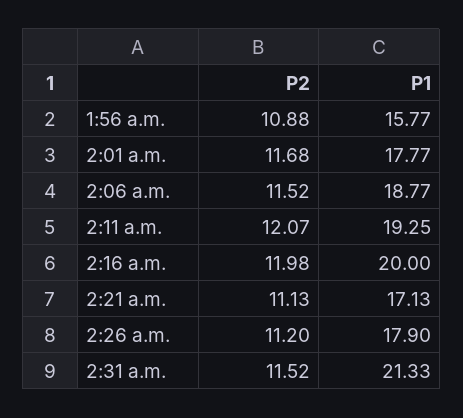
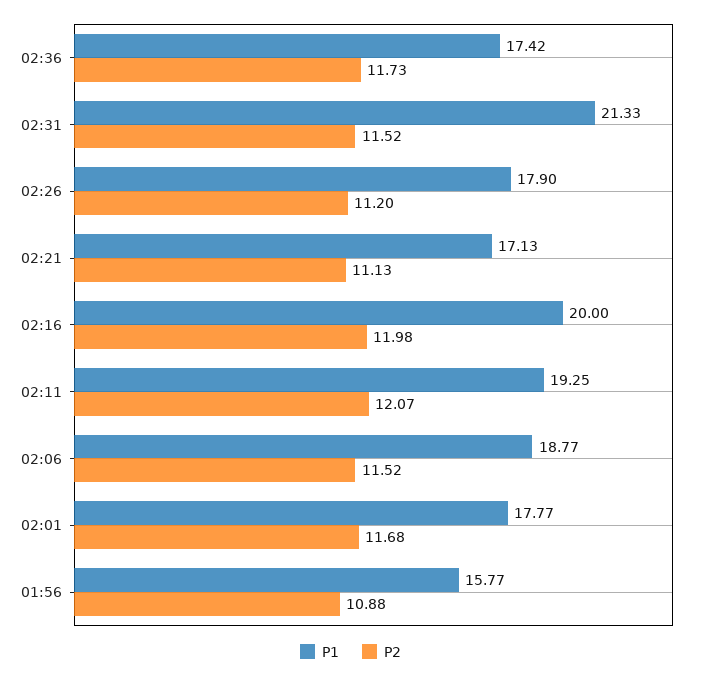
P1, 02:36: none -> 17.42
P2, 02:36: none -> 11.73

